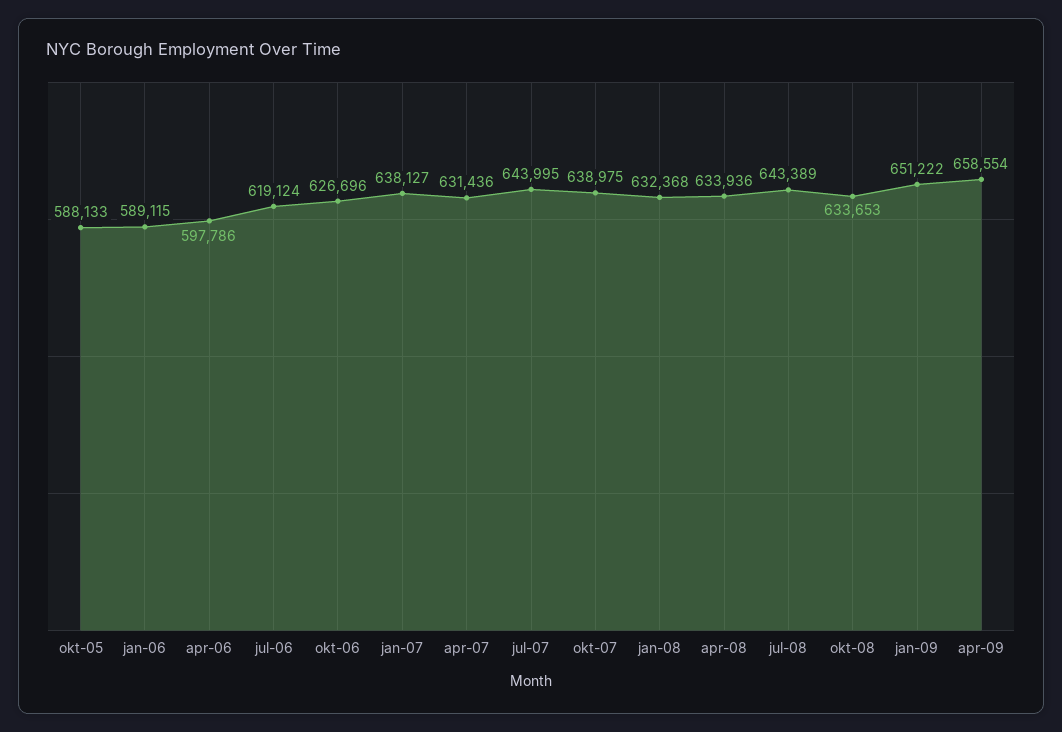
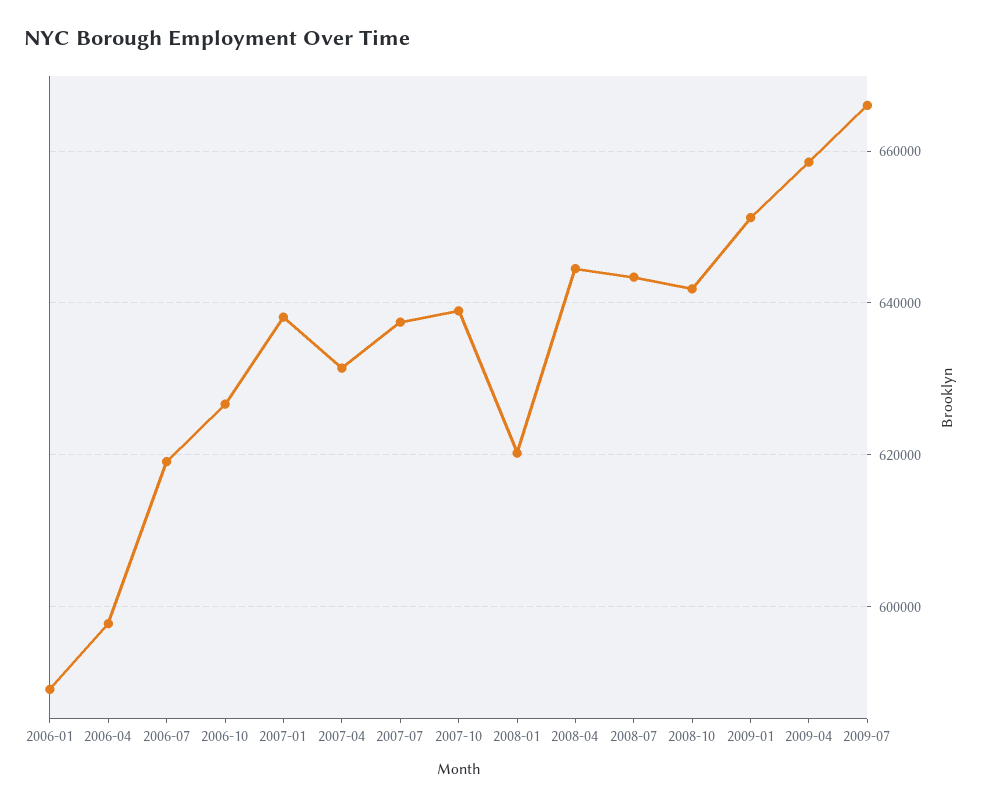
okt-05: 588133 -> none
jul-07: 643995 -> 638000
jan-08: 632368 -> 620000
apr-08: 633936 -> 644000
okt-08: 633653 -> 642000
2009-07: none -> 666000

